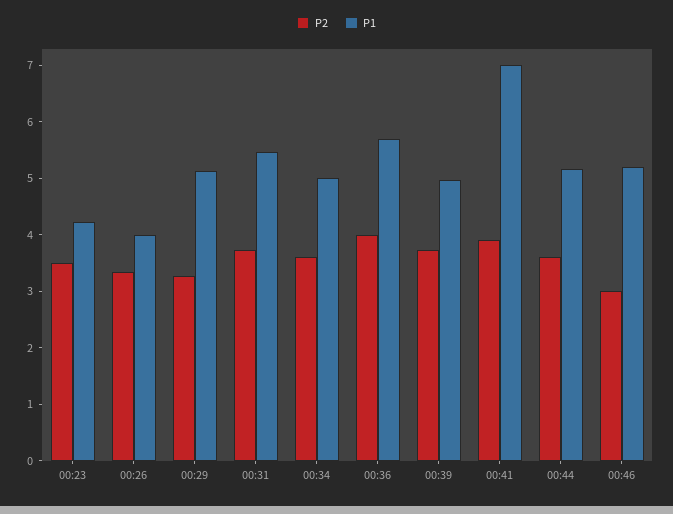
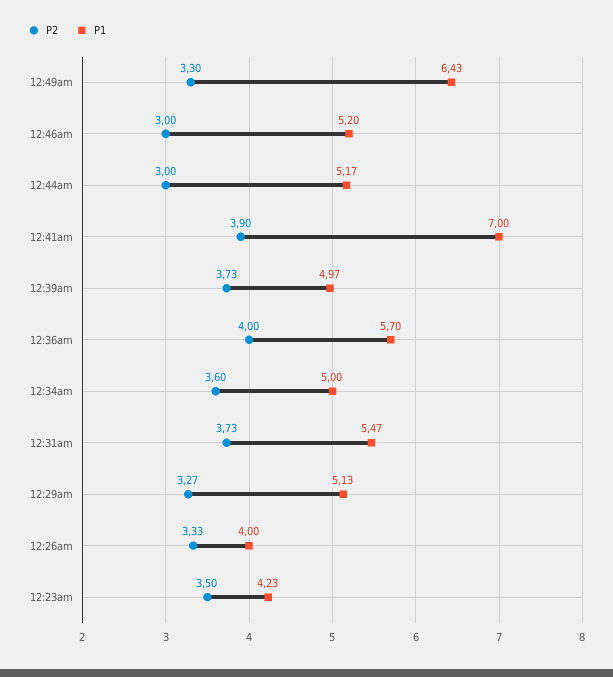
P2, 00:44: 3.6 -> 3
P2, 12:49am: none -> 3.3
P1, 12:49am: none -> 6.43

